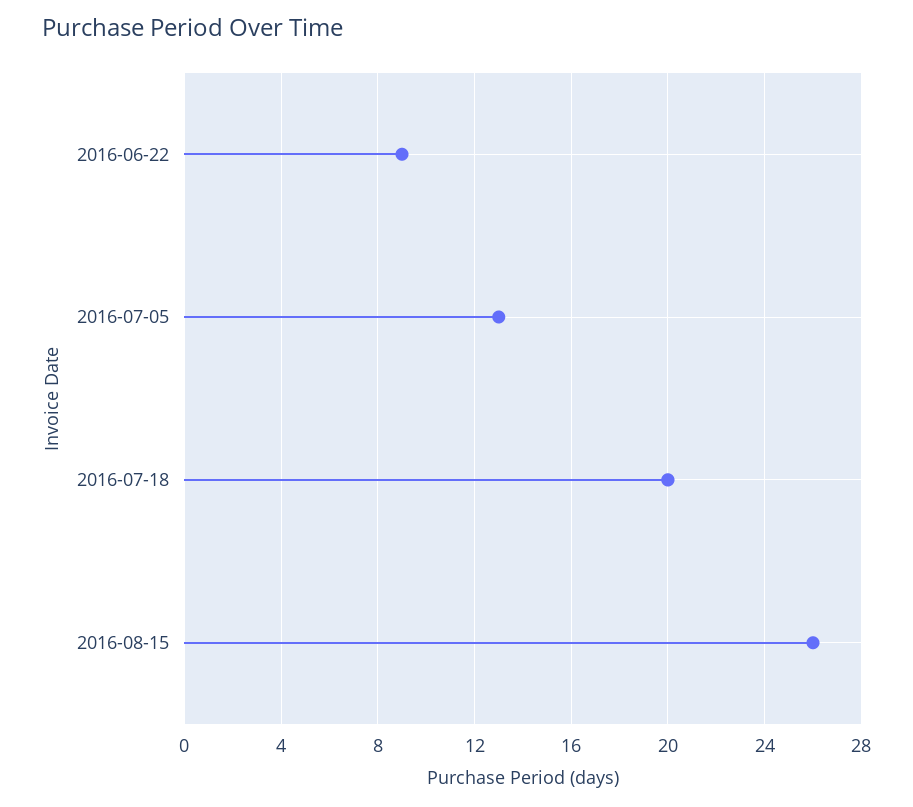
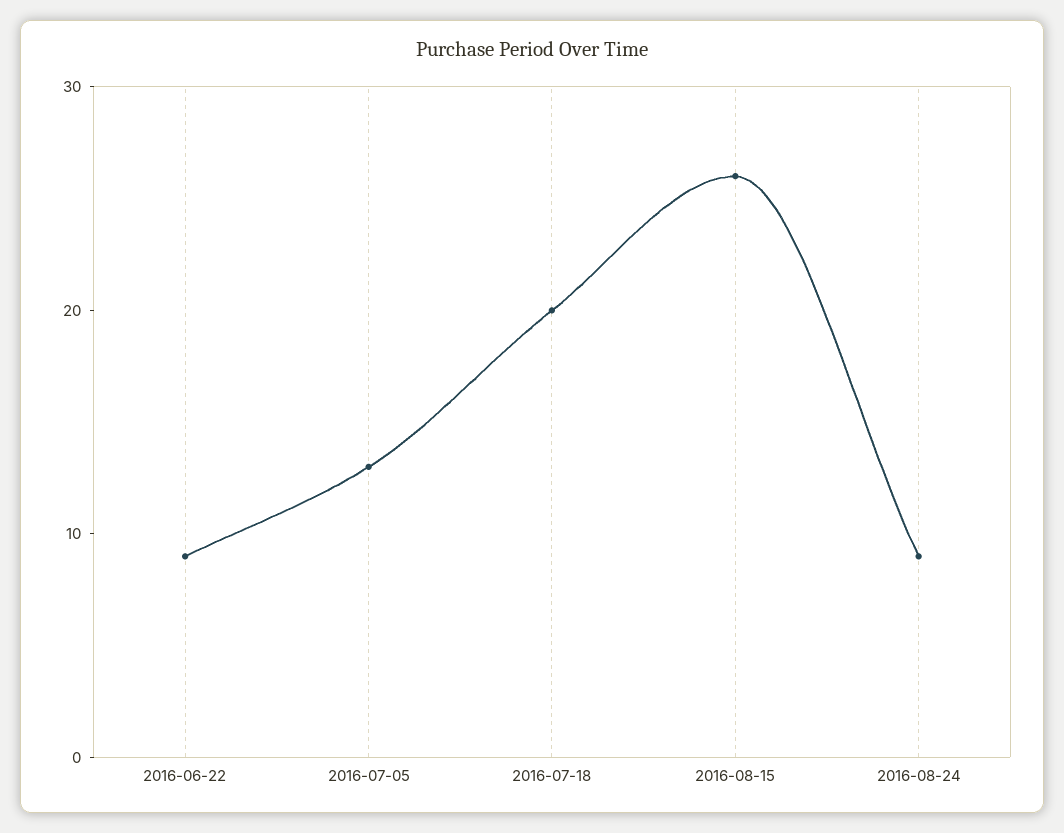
2016-08-24: none -> 9

